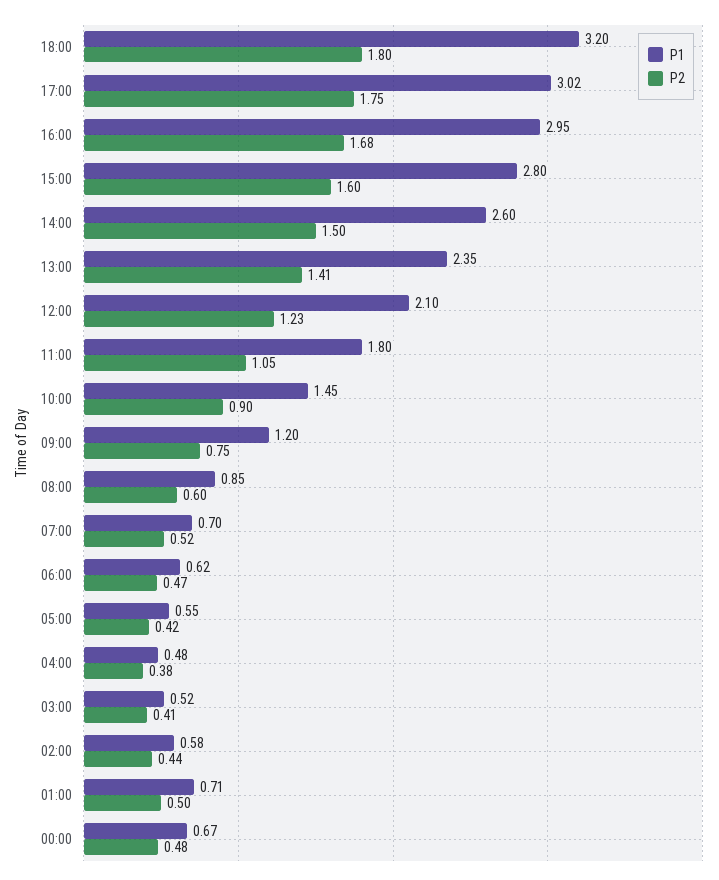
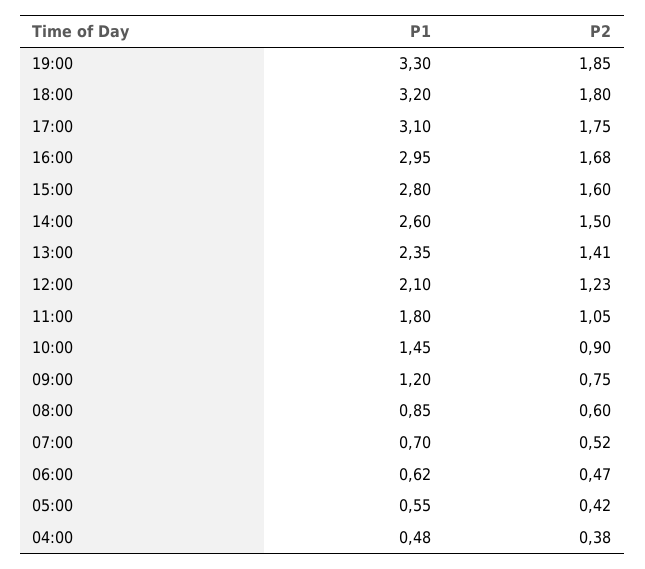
P1, 17:00: 3.02 -> 3.1
P1, 03:00: 0.52 -> none
P2, 03:00: 0.41 -> none
P1, 02:00: 0.58 -> none
P2, 02:00: 0.44 -> none
P1, 01:00: 0.71 -> none
P2, 01:00: 0.5 -> none
P1, 00:00: 0.67 -> none
P2, 00:00: 0.48 -> none
P1, 19:00: none -> 3.3
P2, 19:00: none -> 1.85

